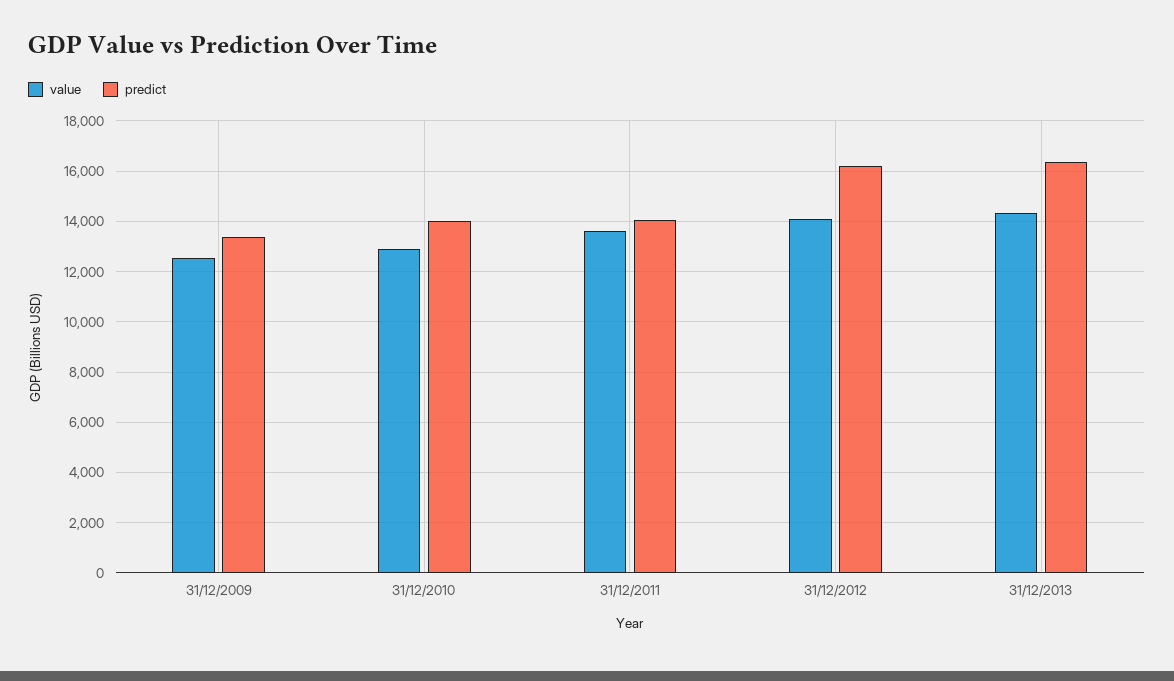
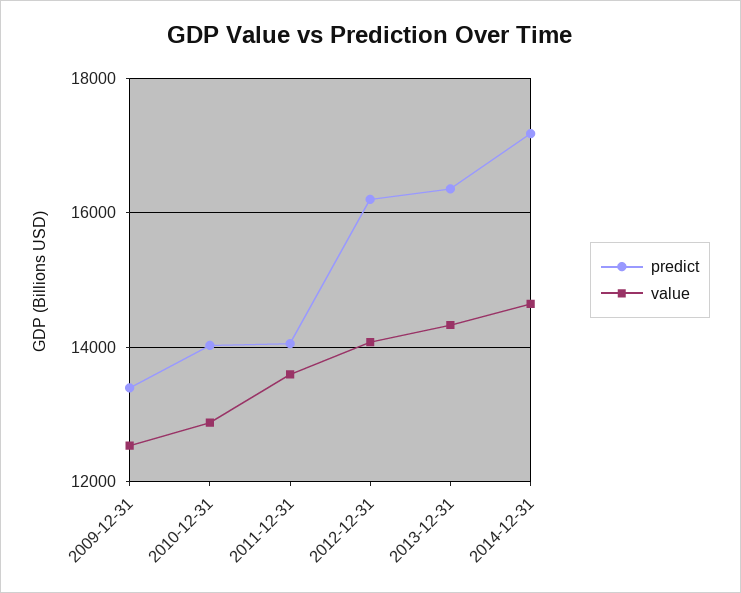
predict, 2014-12-31: none -> 17200
value, 2014-12-31: none -> 14600

